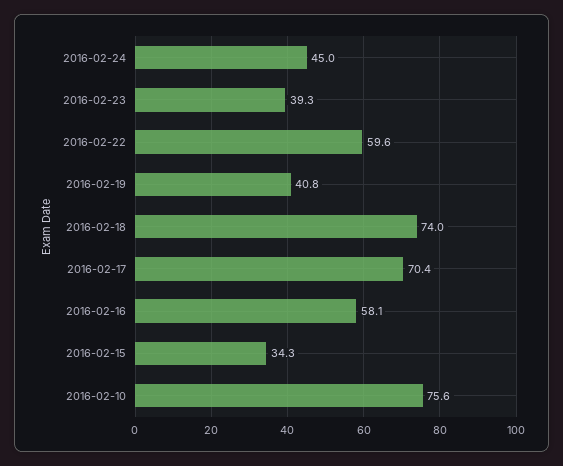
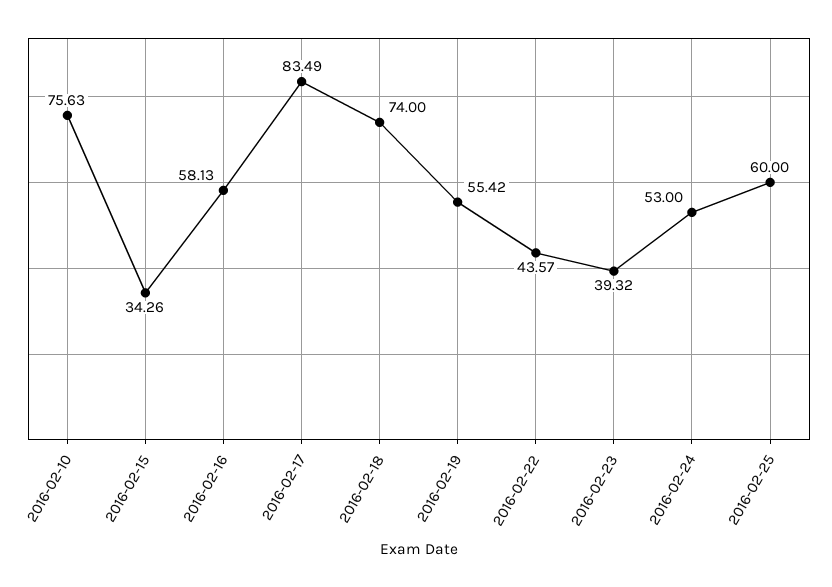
2016-02-24: 45 -> 53
2016-02-22: 59.6 -> 43.57
2016-02-19: 40.8 -> 55.42
2016-02-17: 70.4 -> 83.49
2016-02-25: none -> 60

